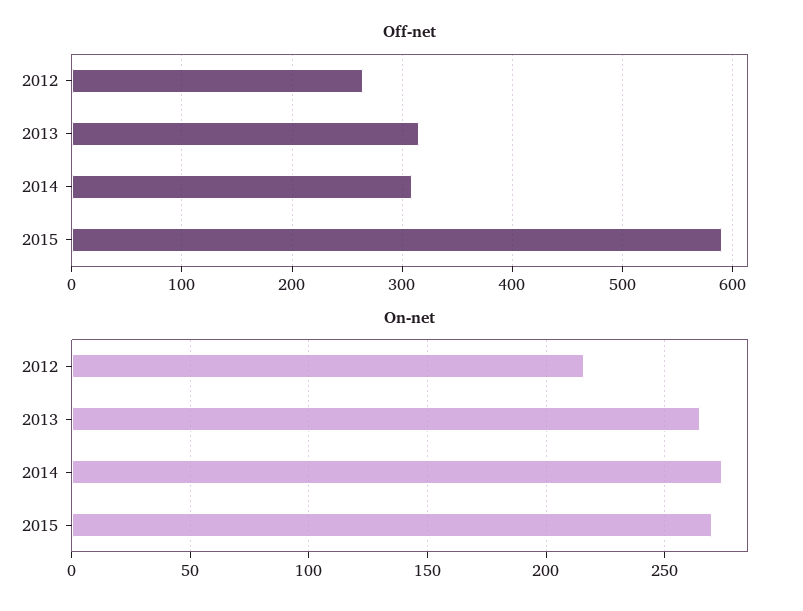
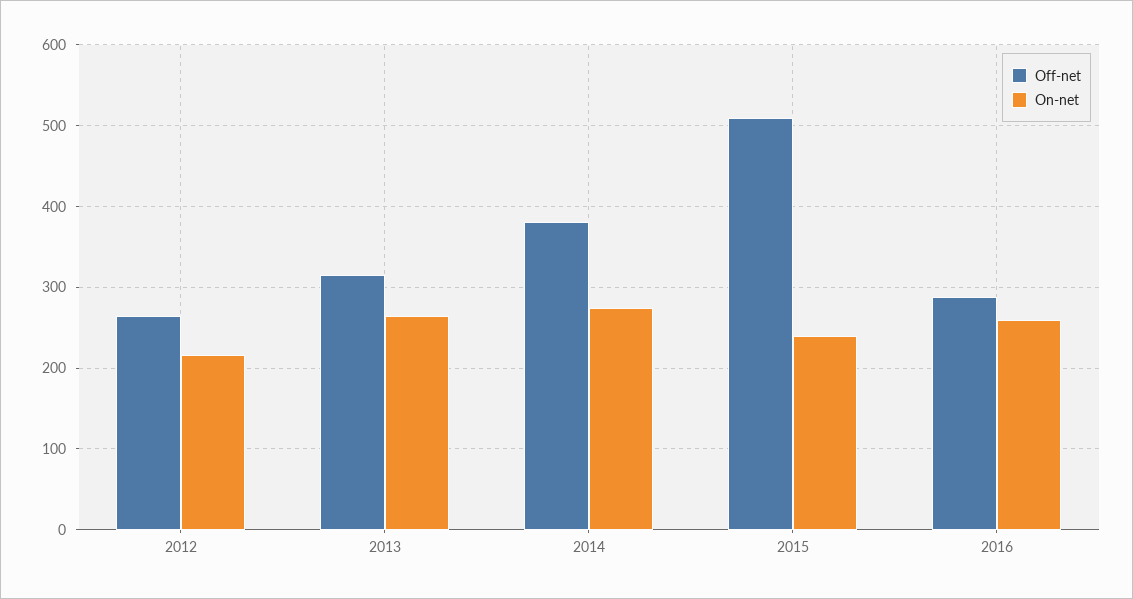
Off-net, 2014: 310 -> 380
Off-net, 2015: 590 -> 510
On-net, 2015: 270 -> 240
Off-net, 2016: none -> 290
On-net, 2016: none -> 260

